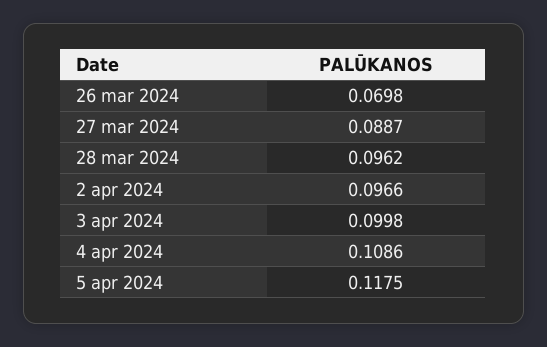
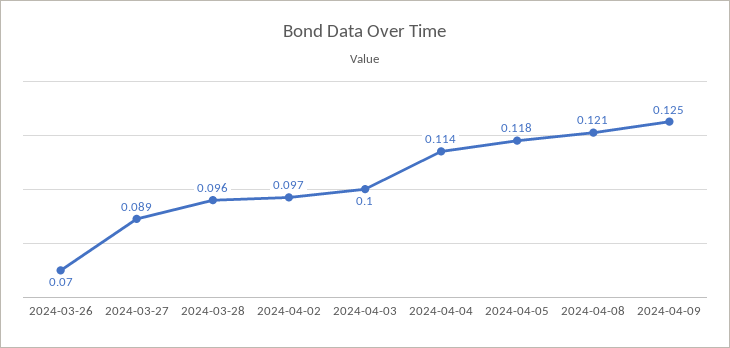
4 apr 2024: 0.1086 -> 0.114
2024-04-08: none -> 0.121
2024-04-09: none -> 0.125

